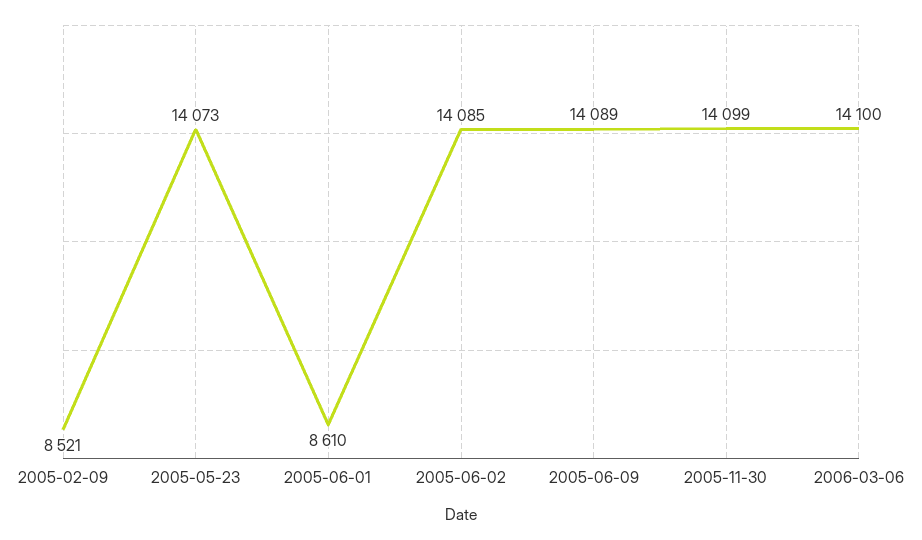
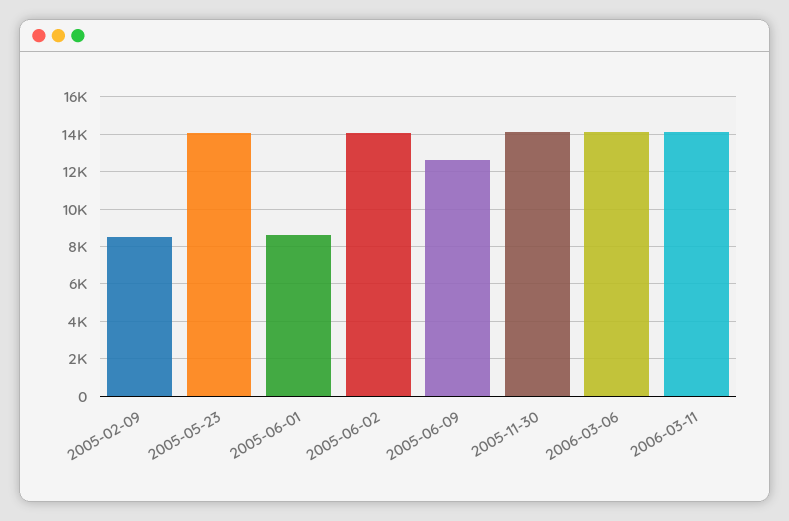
2005-06-09: 14089 -> 12500
2006-03-11: none -> 14000

